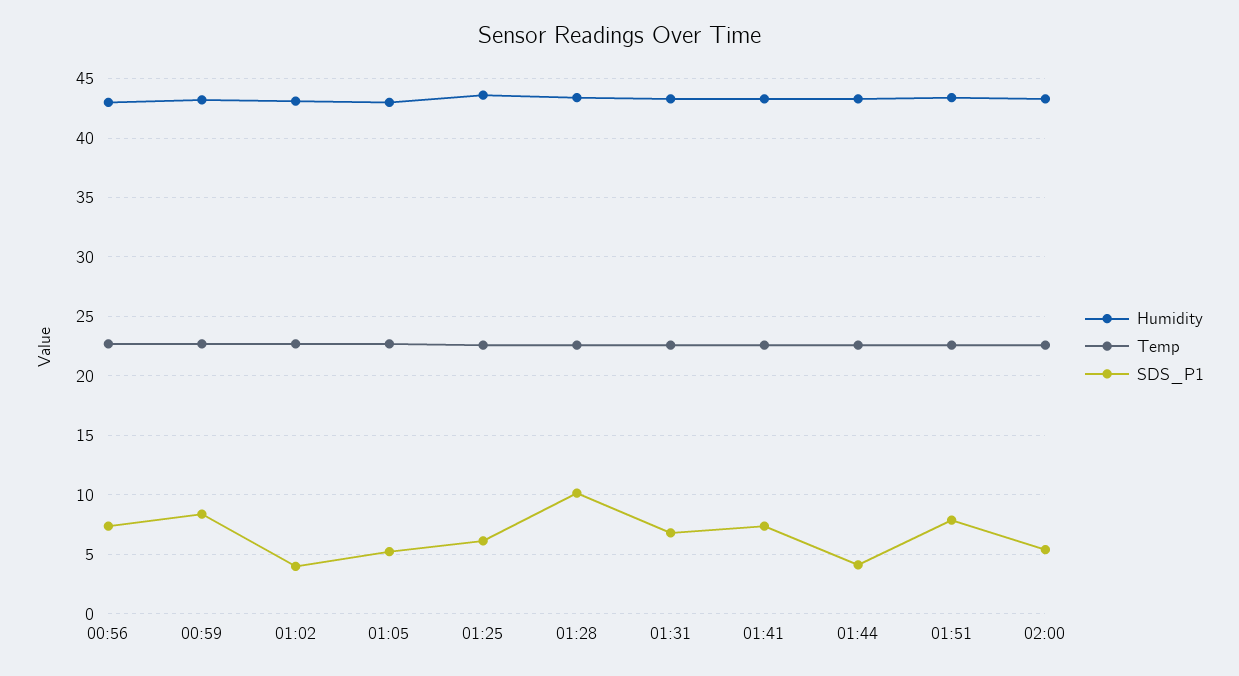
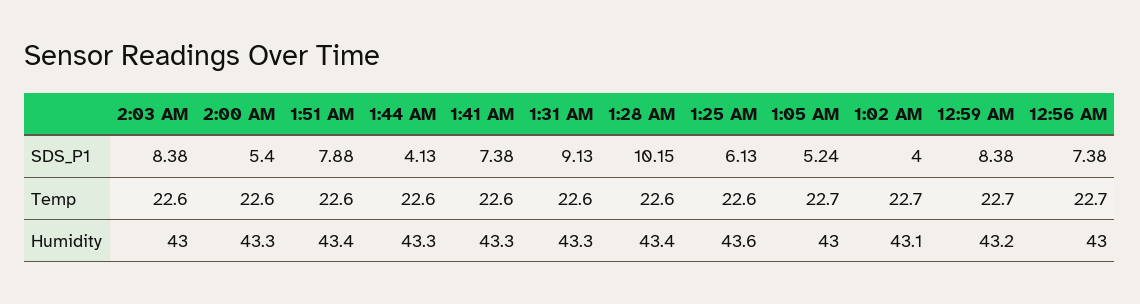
SDS_P1, 01:31: 7 -> 9.13
SDS_P1, 2:03 AM: none -> 8.38
Temp, 2:03 AM: none -> 22.6
Humidity, 2:03 AM: none -> 43

